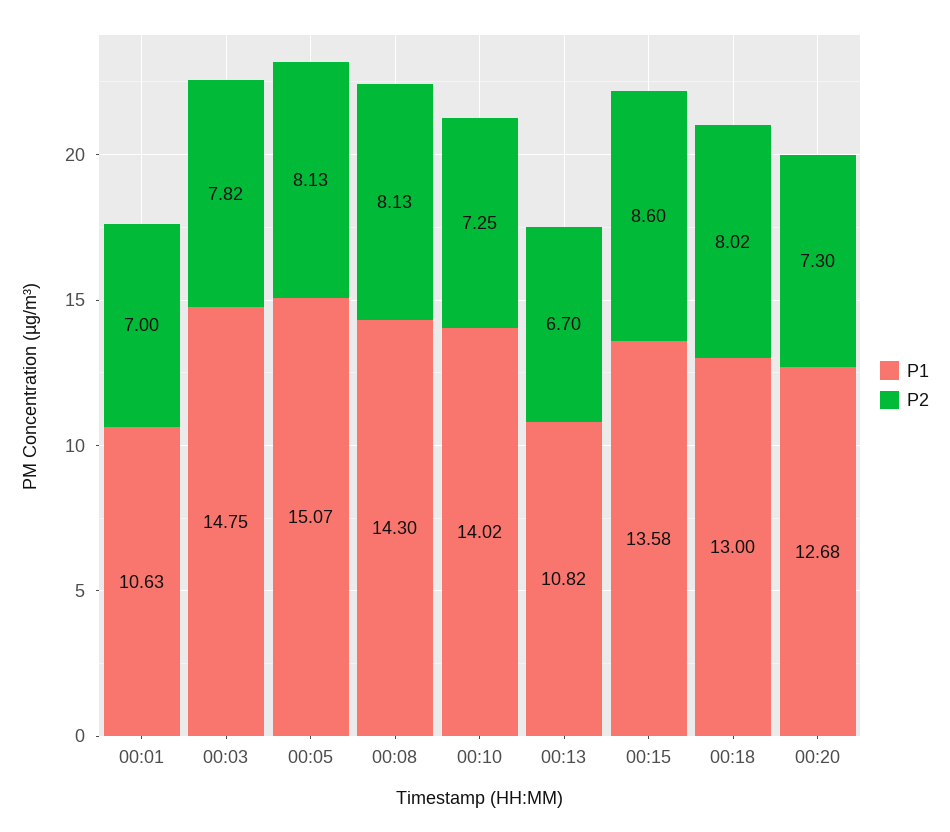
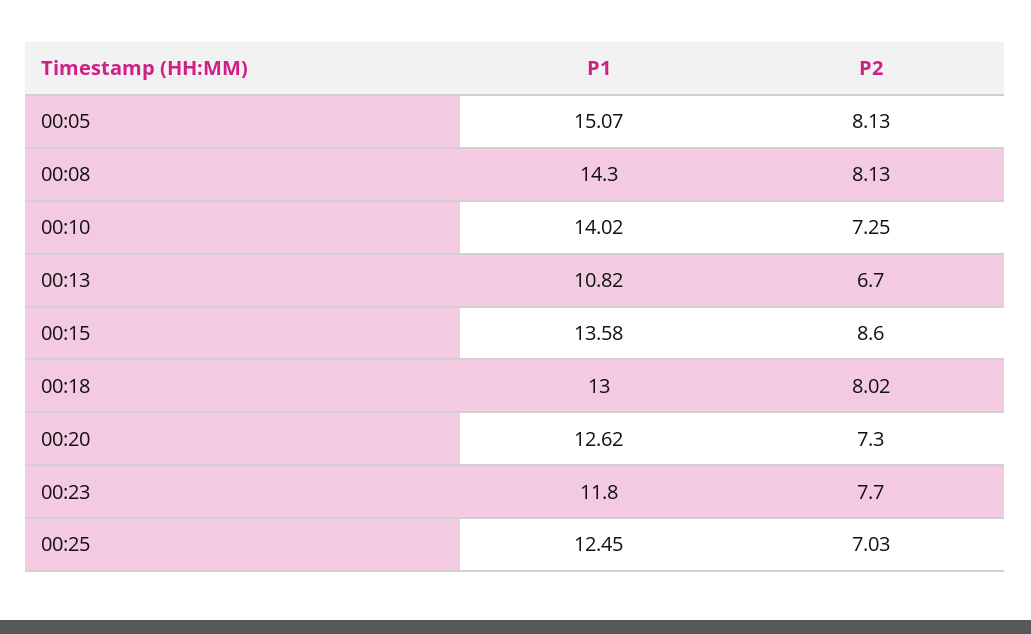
P1, 00:01: 10.63 -> none
P2, 00:01: 7 -> none
P1, 00:03: 14.75 -> none
P2, 00:03: 7.82 -> none
P1, 00:20: 12.68 -> 12.62
P1, 00:23: none -> 11.8
P2, 00:23: none -> 7.7
P1, 00:25: none -> 12.45
P2, 00:25: none -> 7.03

